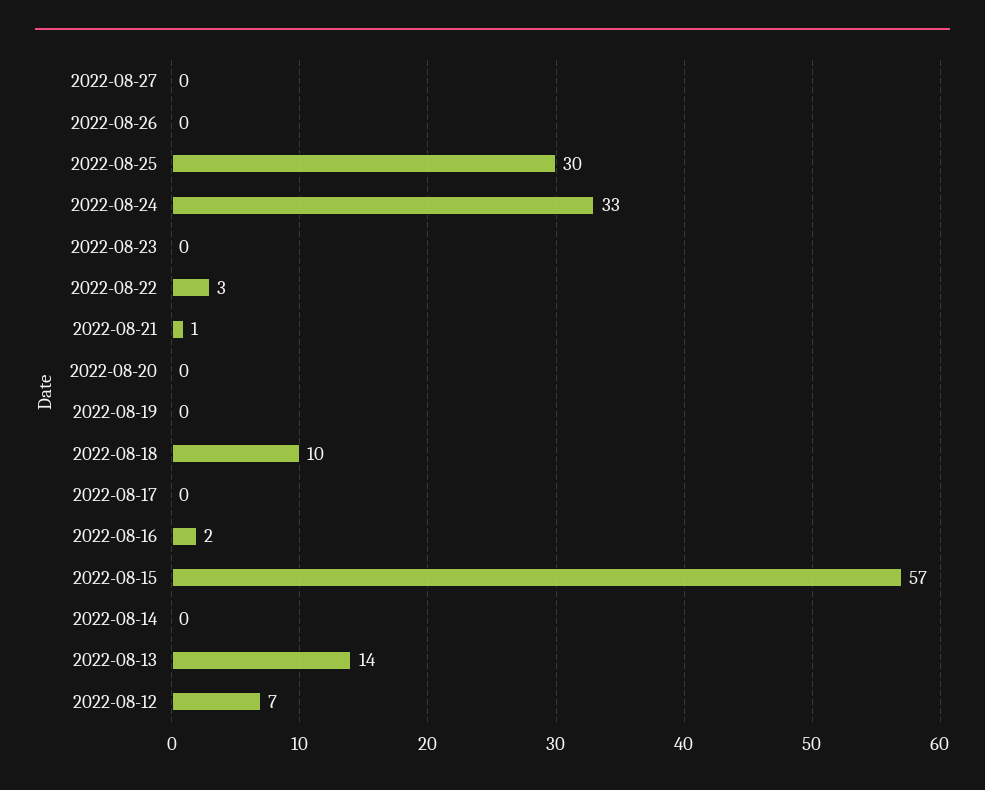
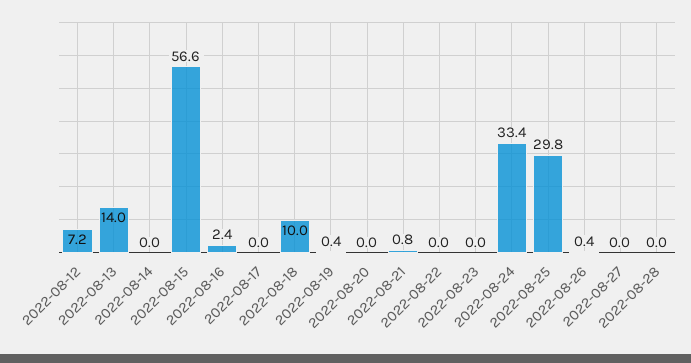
2022-08-22: 3 -> 0
2022-08-28: none -> 0

